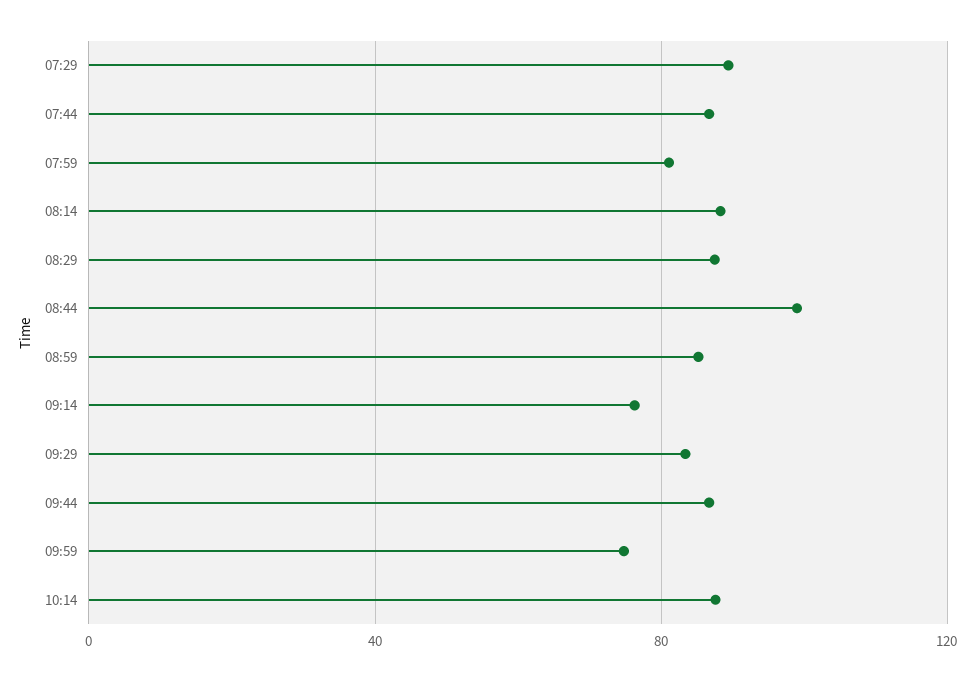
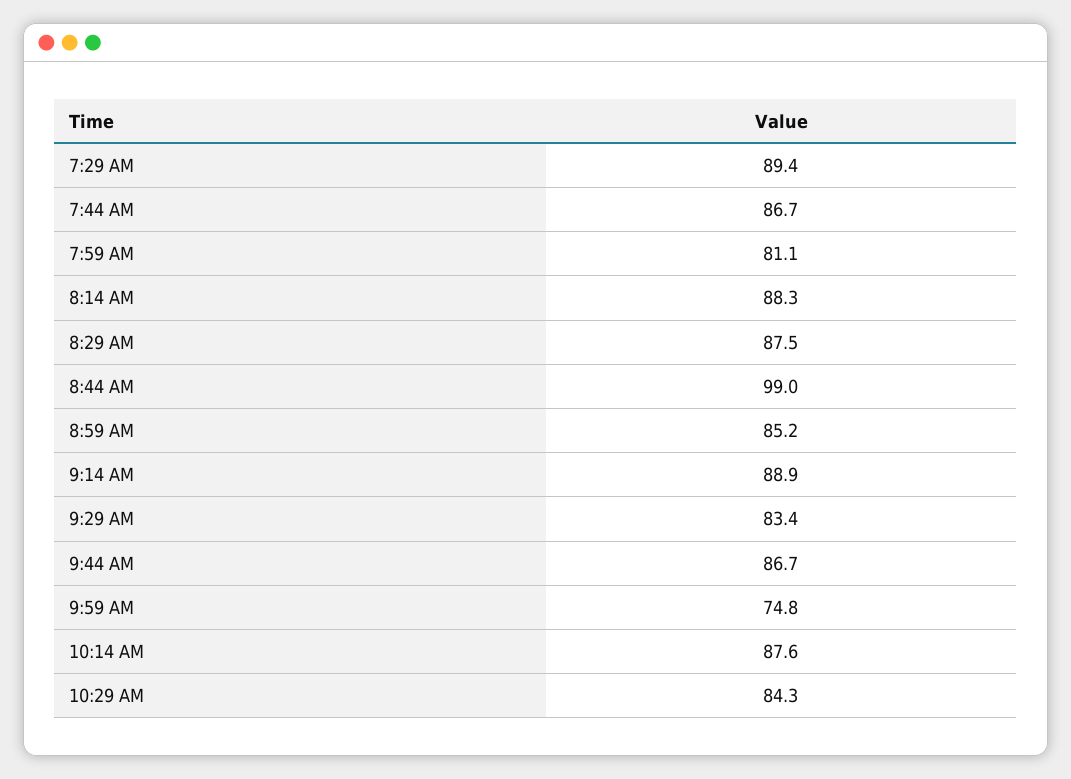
09:14: 75 -> 88.9
10:29 AM: none -> 84.3

